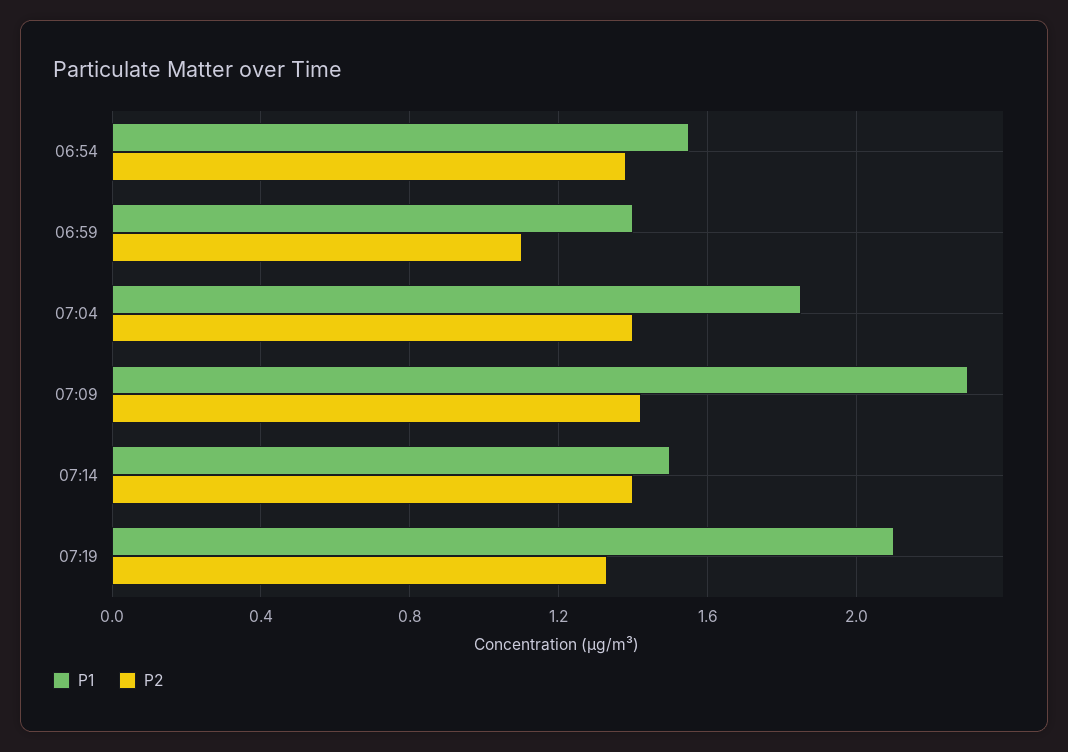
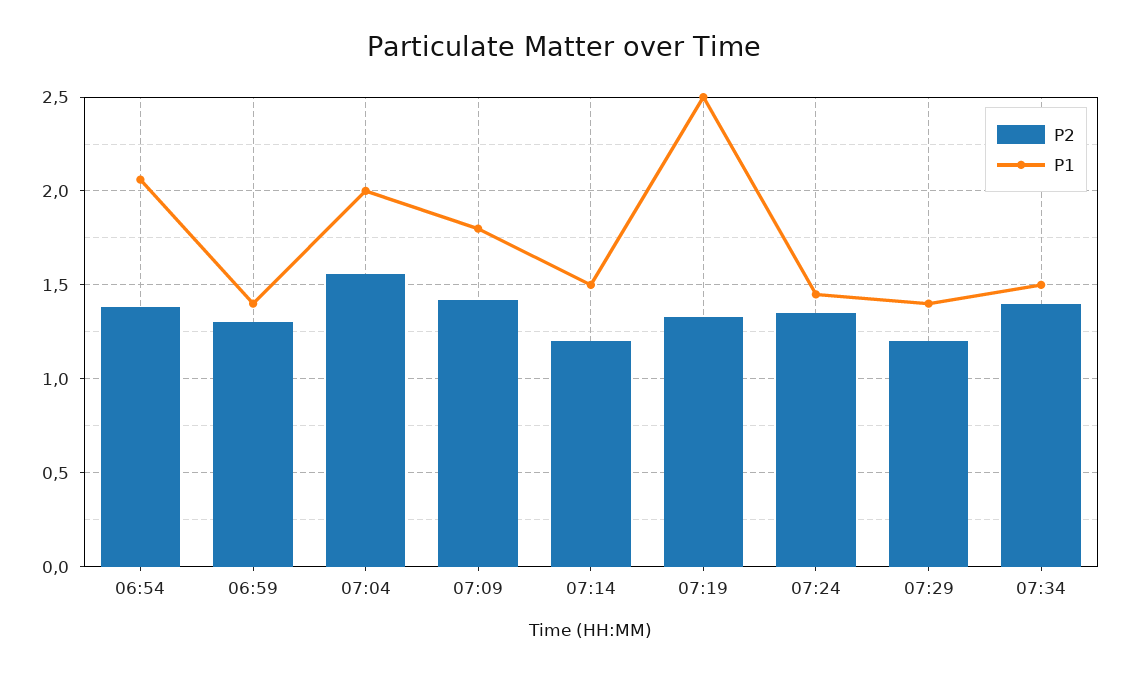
P1, 06:54: 1.55 -> 2.05
P2, 06:59: 1.1 -> 1.3
P1, 07:04: 1.85 -> 2
P2, 07:04: 1.4 -> 1.55
P1, 07:09: 2.3 -> 1.8
P2, 07:14: 1.4 -> 1.2
P1, 07:19: 2.1 -> 2.5
P2, 07:24: none -> 1.35
P1, 07:24: none -> 1.45
P2, 07:29: none -> 1.2
P1, 07:29: none -> 1.4
P2, 07:34: none -> 1.4
P1, 07:34: none -> 1.5

